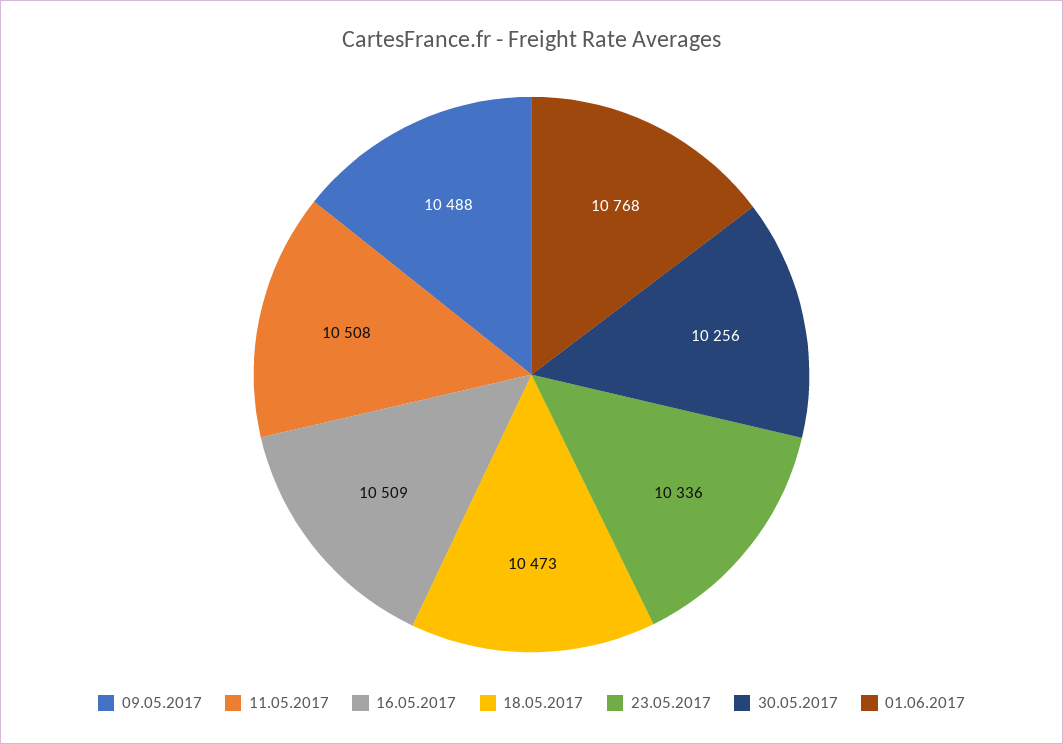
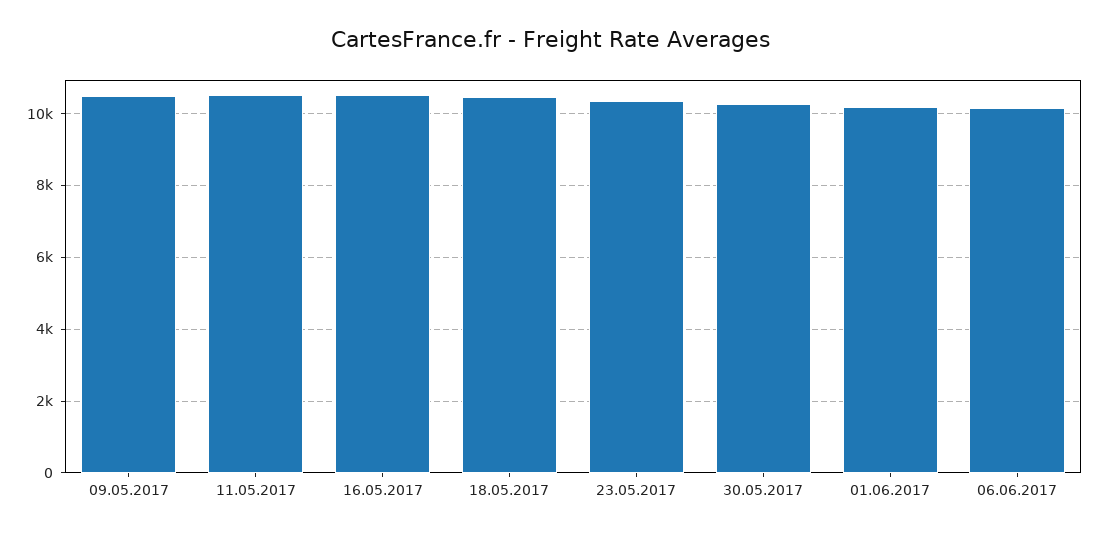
01.06.2017: 10768 -> 10200
06.06.2017: none -> 10200

